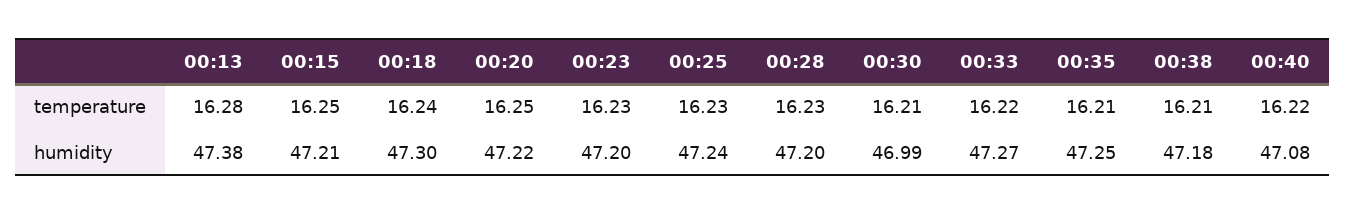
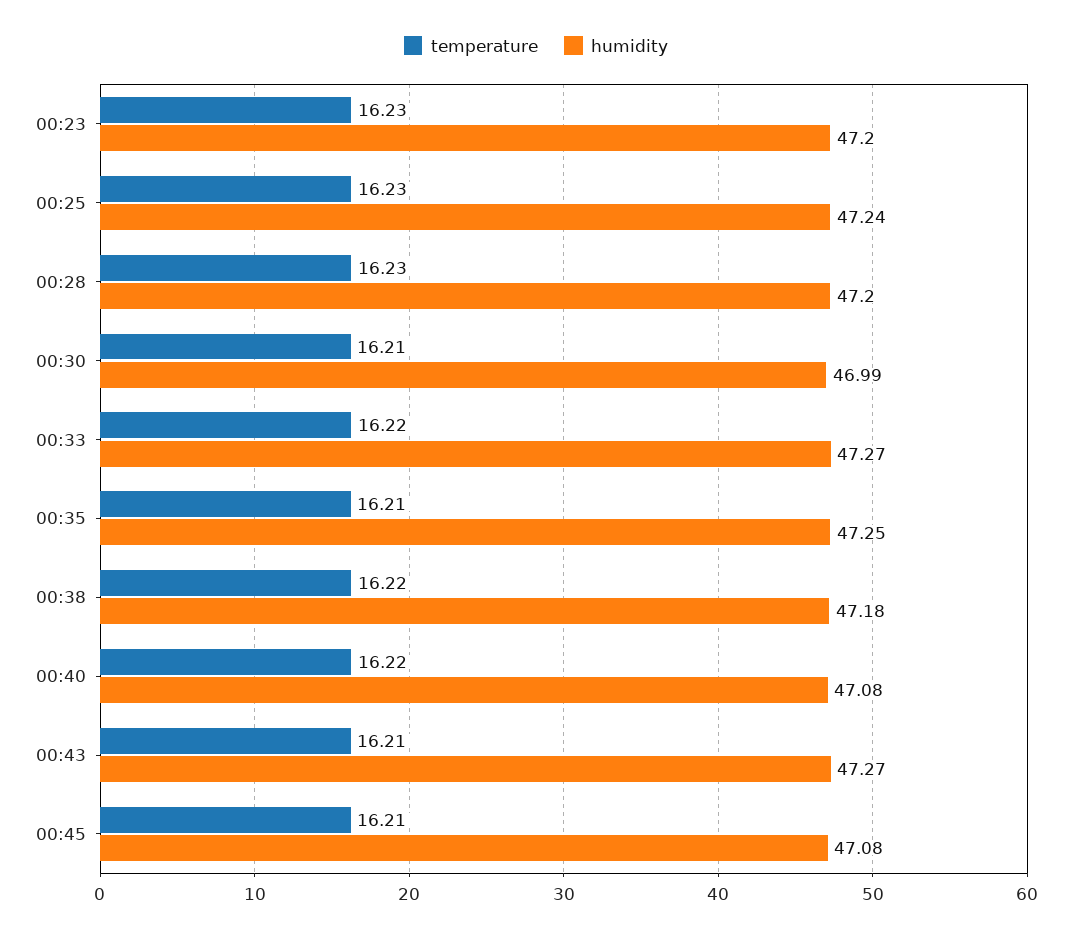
temperature, 00:13: 16.28 -> none
temperature, 00:15: 16.25 -> none
temperature, 00:18: 16.24 -> none
temperature, 00:20: 16.25 -> none
temperature, 00:38: 16.21 -> 16.22
humidity, 00:13: 47.38 -> none
humidity, 00:15: 47.21 -> none
humidity, 00:18: 47.3 -> none
humidity, 00:20: 47.22 -> none
temperature, 00:43: none -> 16.21
humidity, 00:43: none -> 47.27
temperature, 00:45: none -> 16.21
humidity, 00:45: none -> 47.08

